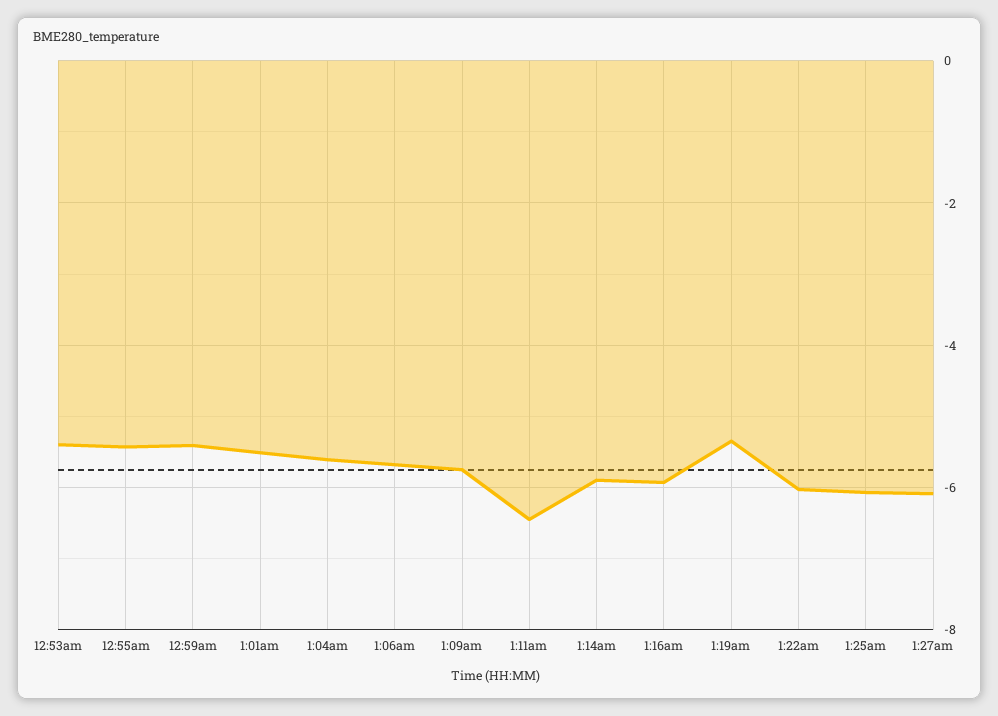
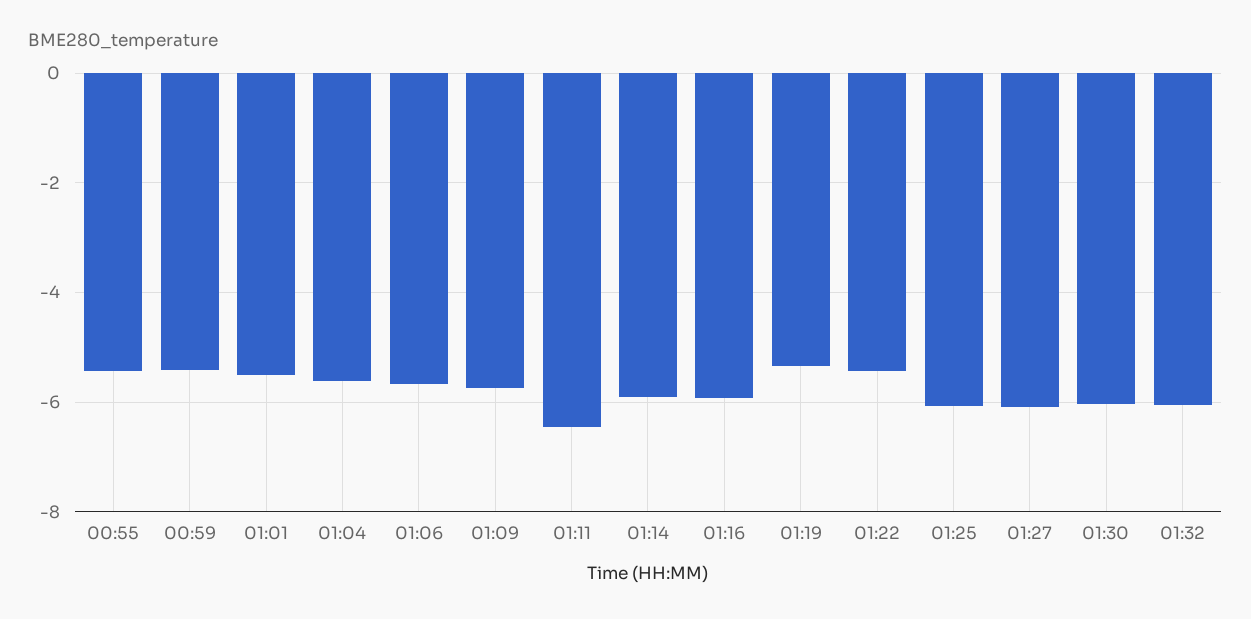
12:53am: -5.4 -> none
1:22am: -6 -> -5.4
01:30: none -> -6
01:32: none -> -6

